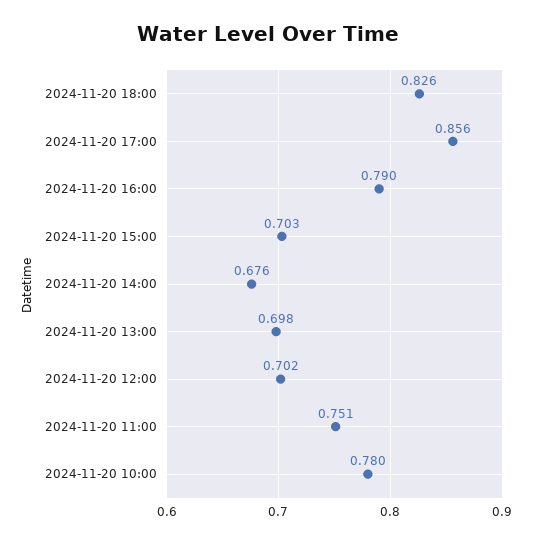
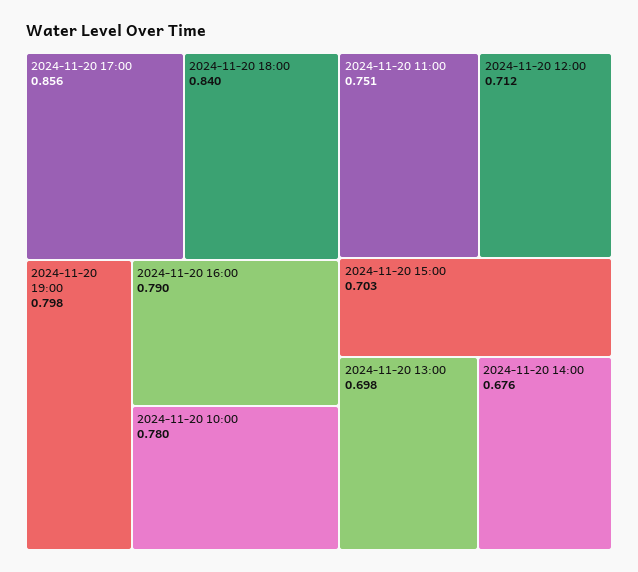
2024-11-20 18:00: 0.826 -> 0.84
2024-11-20 12:00: 0.702 -> 0.712
2024-11-20 19:00: none -> 0.798

